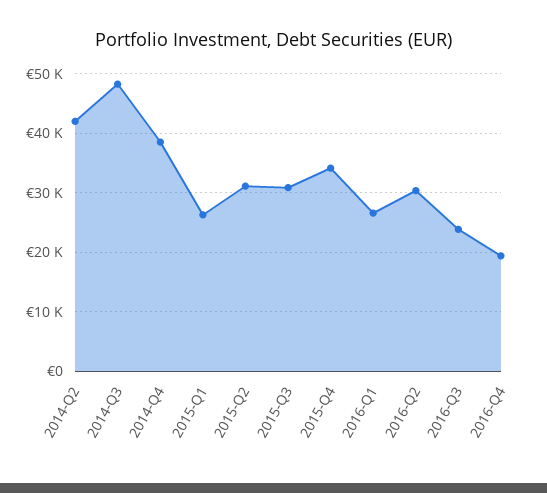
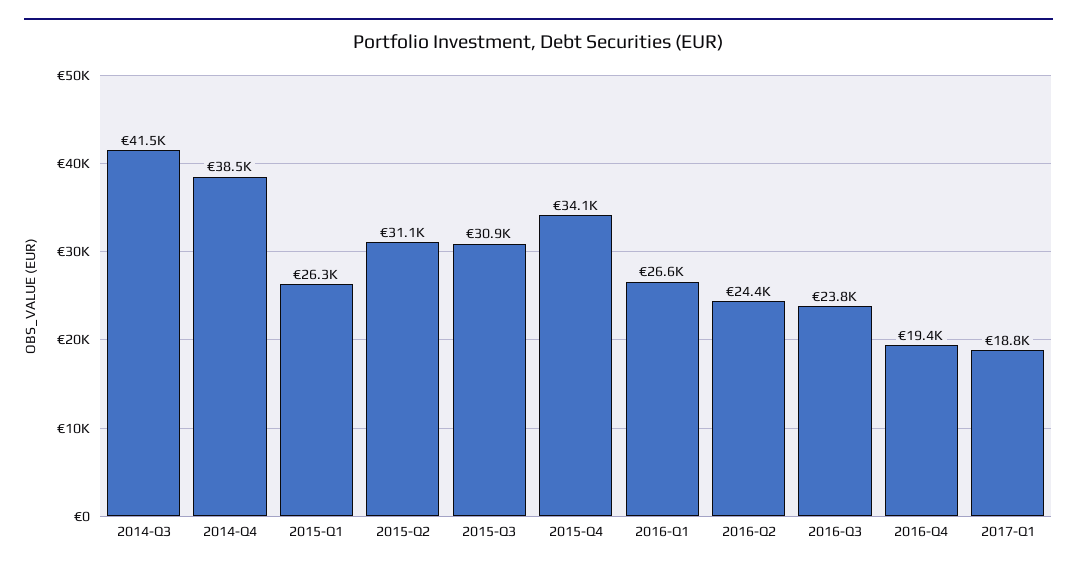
2014-Q2: 42000 -> none
2014-Q3: 48000 -> 41500
2016-Q2: 30000 -> 24400
2017-Q1: none -> 18800

